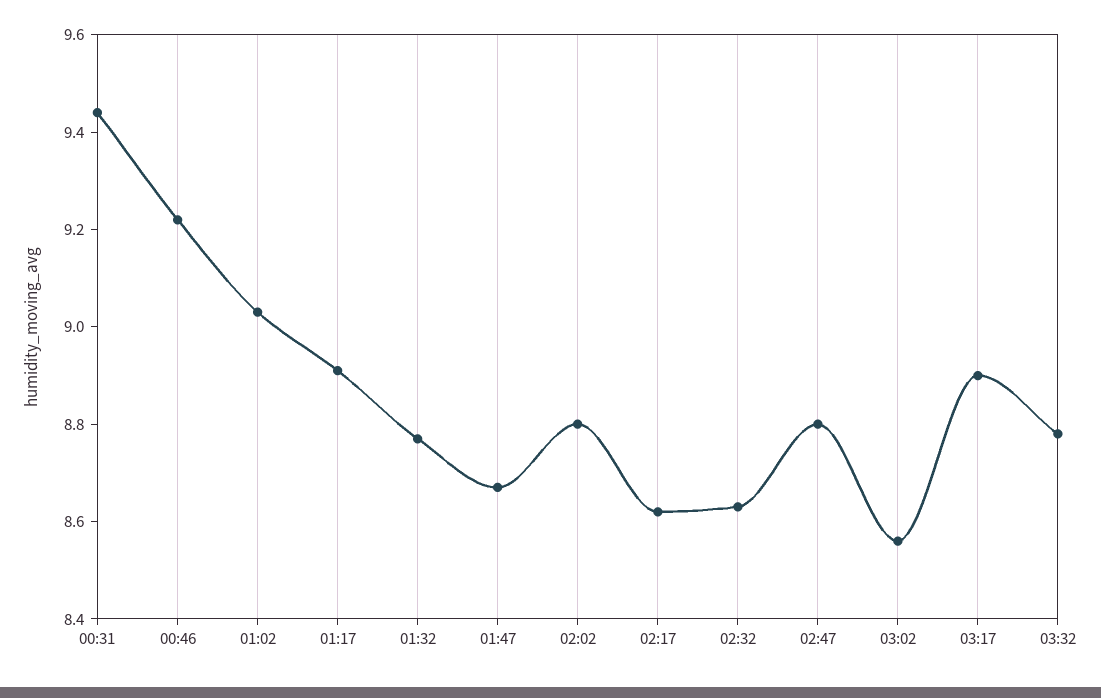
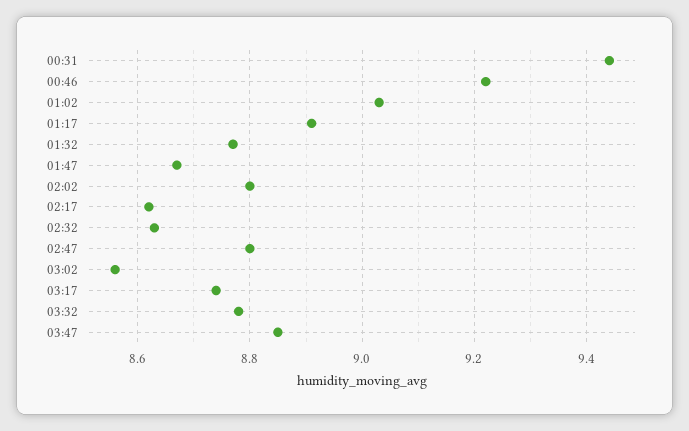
03:17: 8.9 -> 8.75
03:47: none -> 8.85

